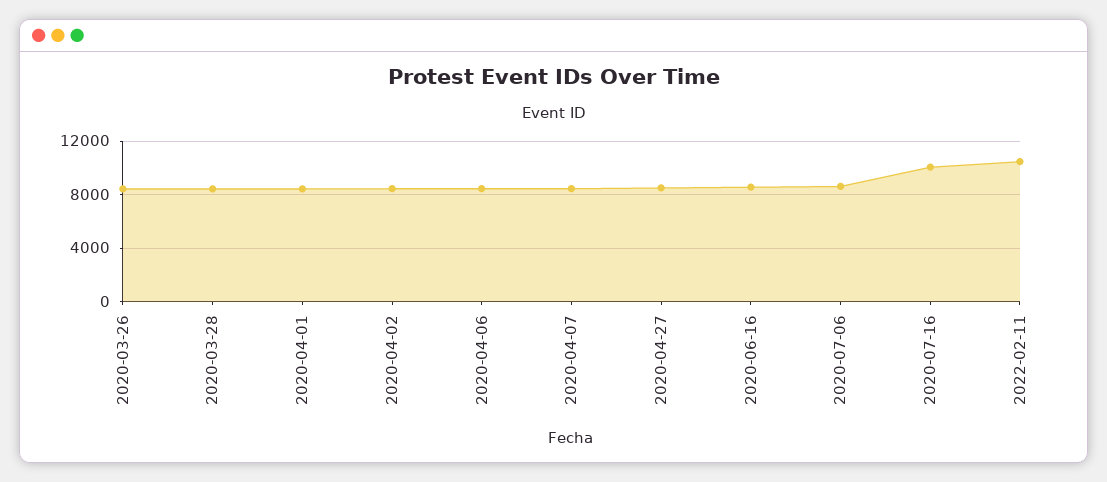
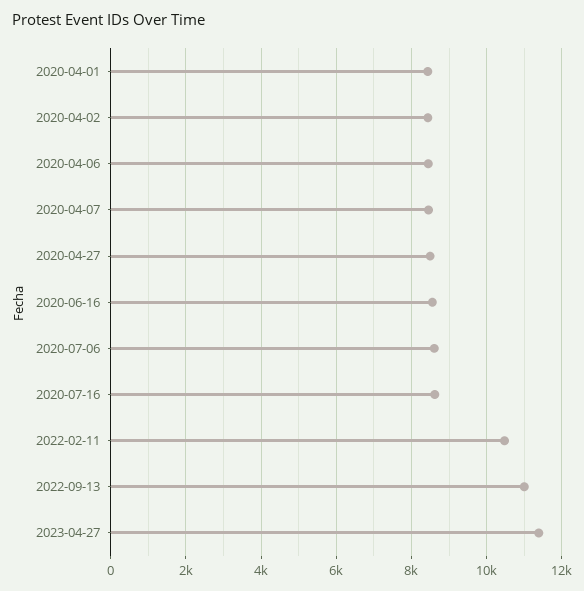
2020-03-26: 8500 -> none
2020-03-28: 8500 -> none
2020-07-16: 10000 -> 8600
2022-09-13: none -> 11000
2023-04-27: none -> 11400

